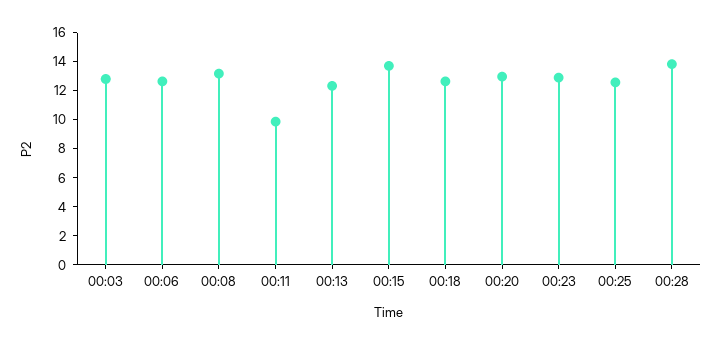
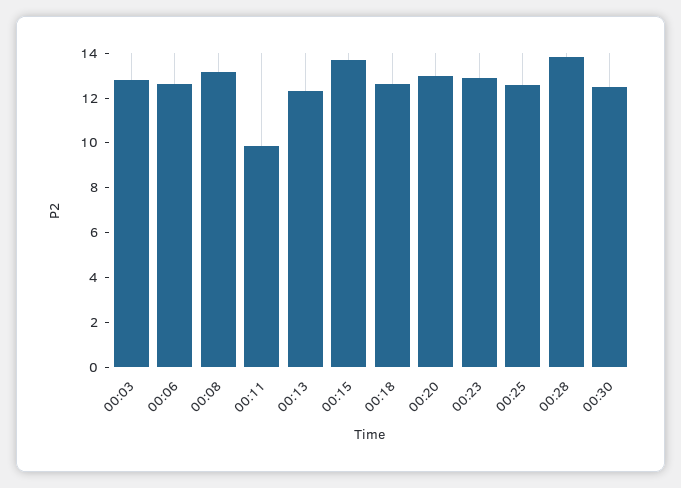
00:30: none -> 12.5

